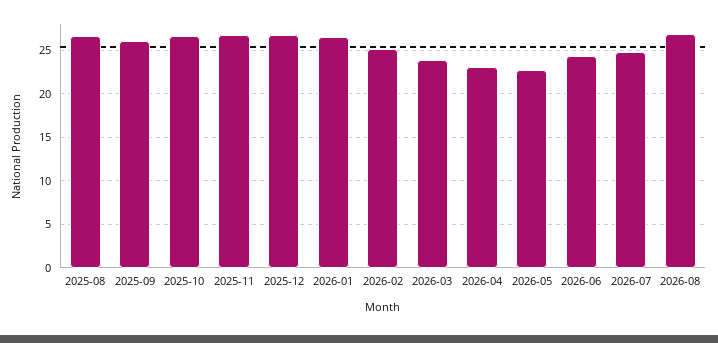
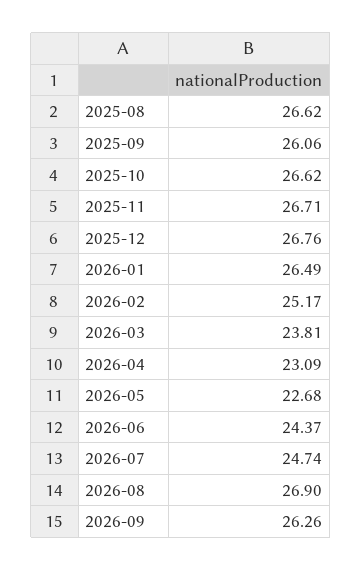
2026-09: none -> 26.26

